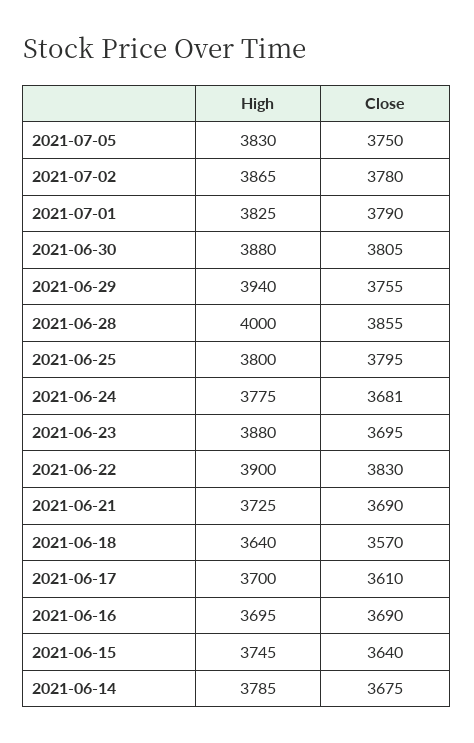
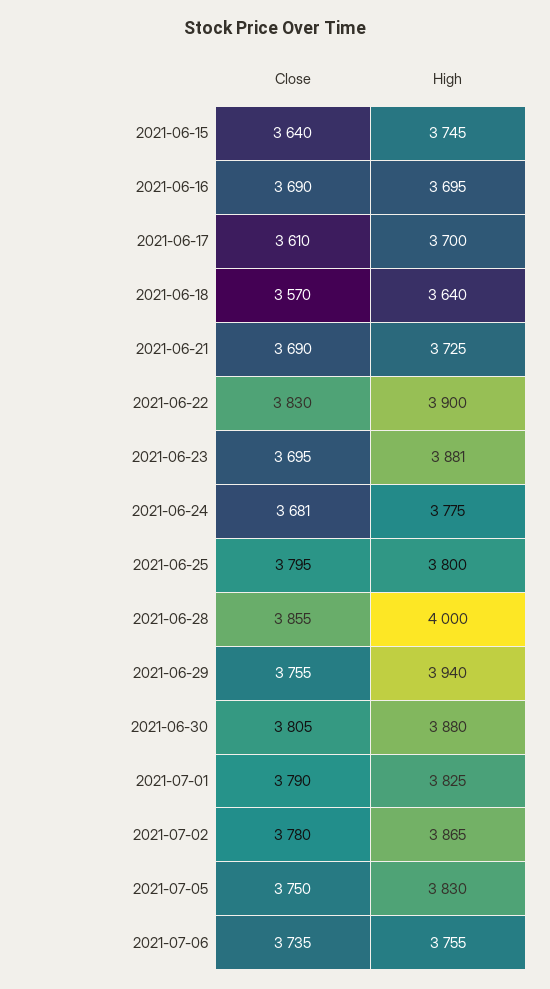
High, 2021-06-23: 3880 -> 3881
High, 2021-06-14: 3785 -> none
Close, 2021-06-14: 3675 -> none
Close, 2021-07-06: none -> 3735
High, 2021-07-06: none -> 3755

